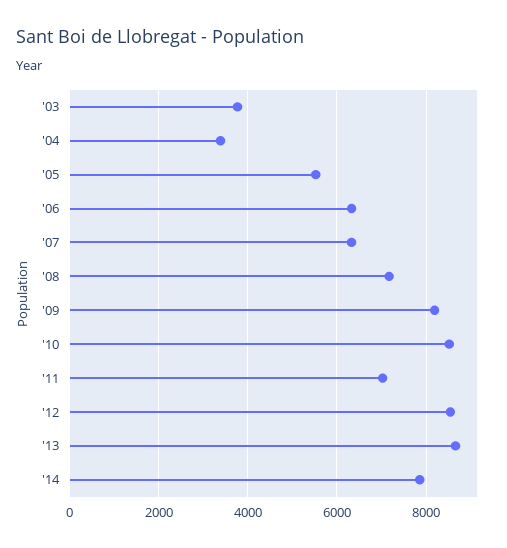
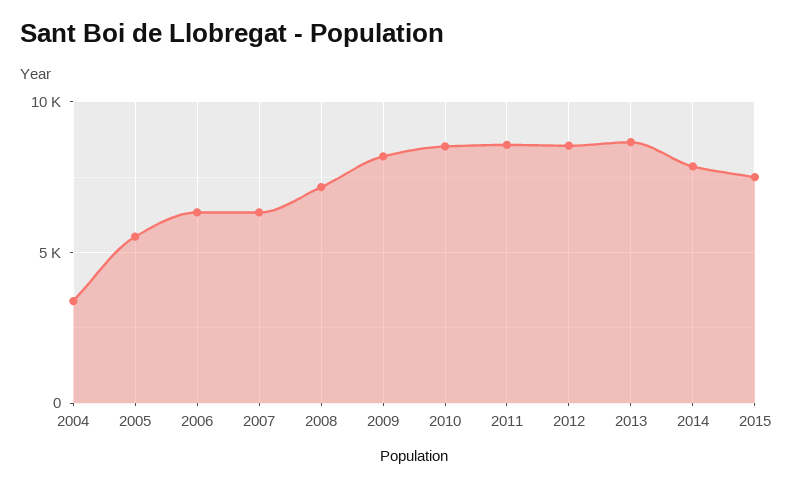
'03: 3800 -> none
'11: 7000 -> 8500
2015: none -> 7500

